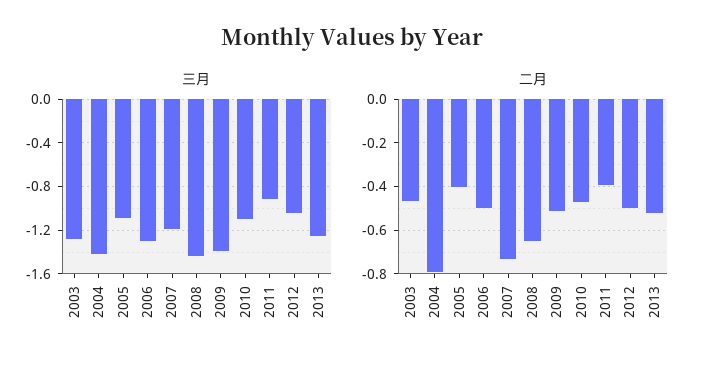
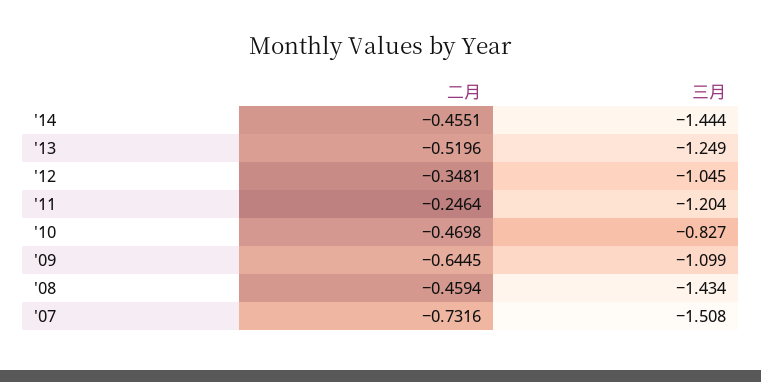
三月, 2003: -1.3 -> none
三月, 2004: -1.4 -> none
三月, 2005: -1.1 -> none
三月, 2006: -1.3 -> none
三月, 2007: -1.2 -> -1.508
三月, 2009: -1.4 -> -1.099
三月, 2010: -1.1 -> -0.827
三月, 2011: -0.9 -> -1.204
二月, 2003: -0.45 -> none
二月, 2004: -0.8 -> none
二月, 2005: -0.4 -> none
二月, 2006: -0.5 -> none
二月, 2008: -0.65 -> -0.4594
二月, 2009: -0.5 -> -0.6445
二月, 2011: -0.4 -> -0.2464
二月, 2012: -0.5 -> -0.3481
二月, '14: none -> -0.4551
三月, '14: none -> -1.444

